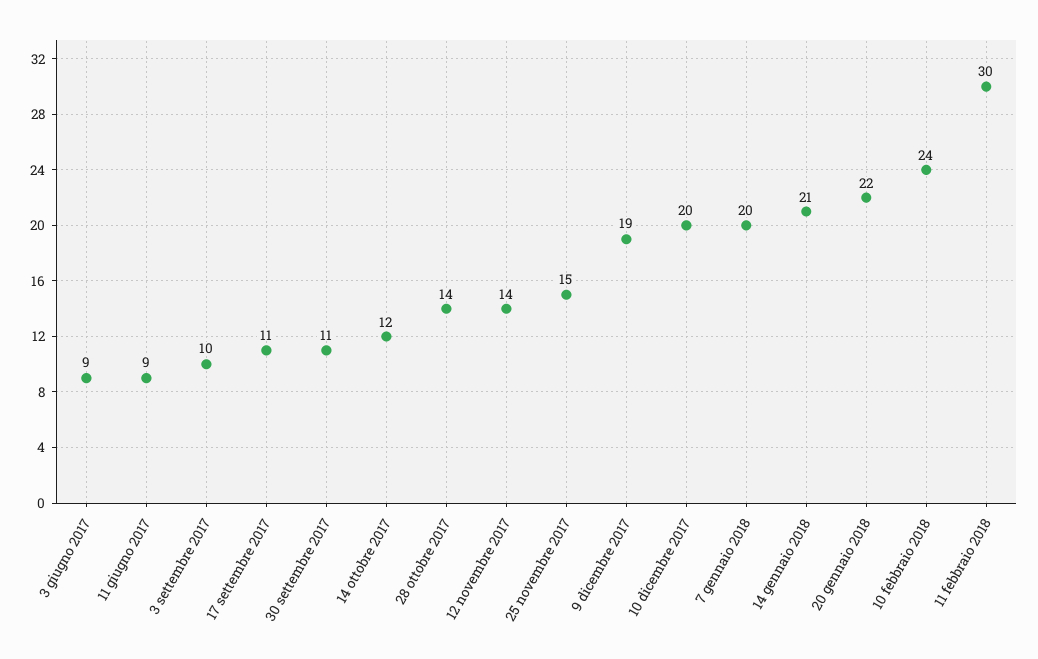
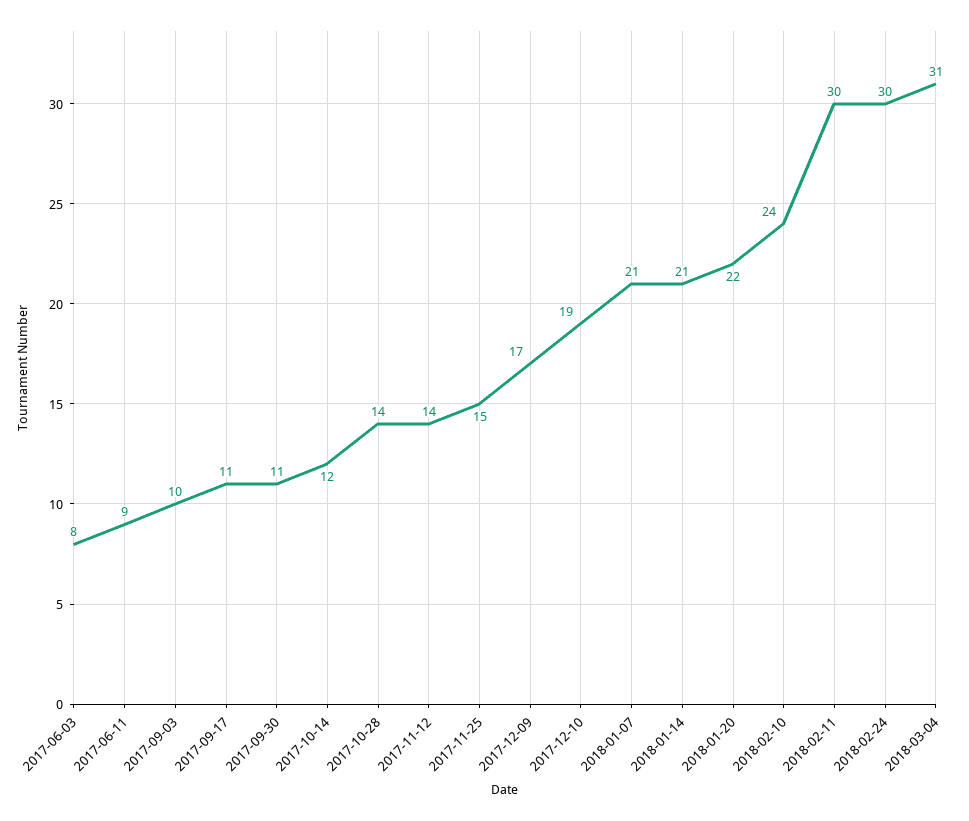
3 giugno 2017: 9 -> 8
9 dicembre 2017: 19 -> 17
10 dicembre 2017: 20 -> 19
7 gennaio 2018: 20 -> 21
2018-02-24: none -> 30
2018-03-04: none -> 31

